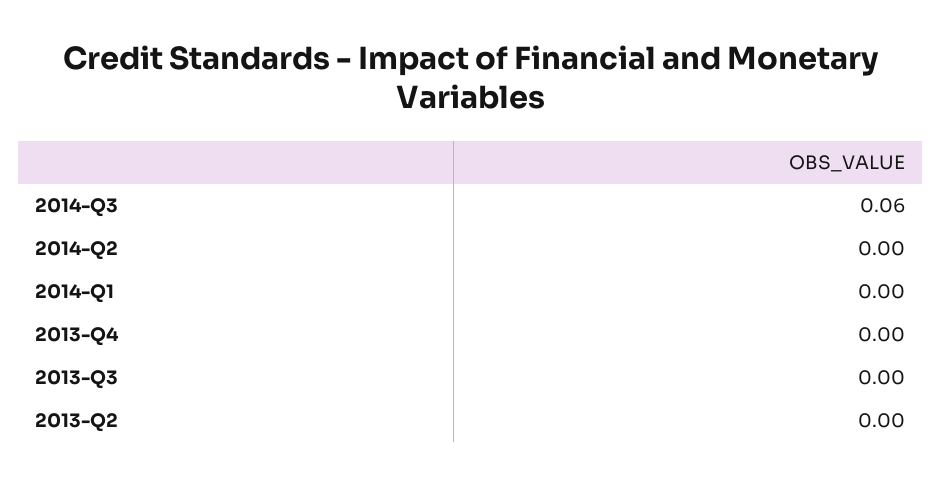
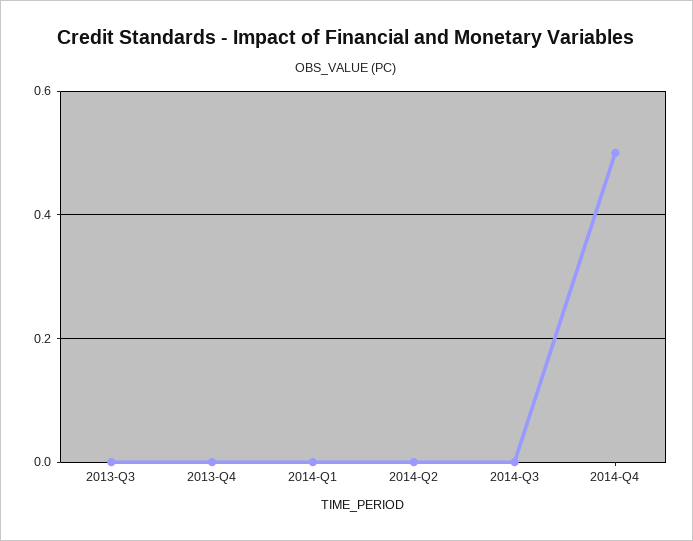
2014-Q3: 0.06 -> 0
2013-Q2: 0 -> none
2014-Q4: none -> 0.5

